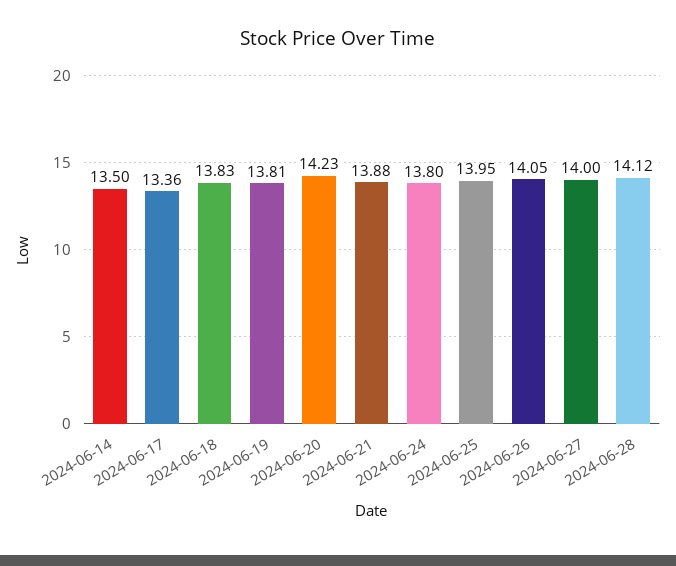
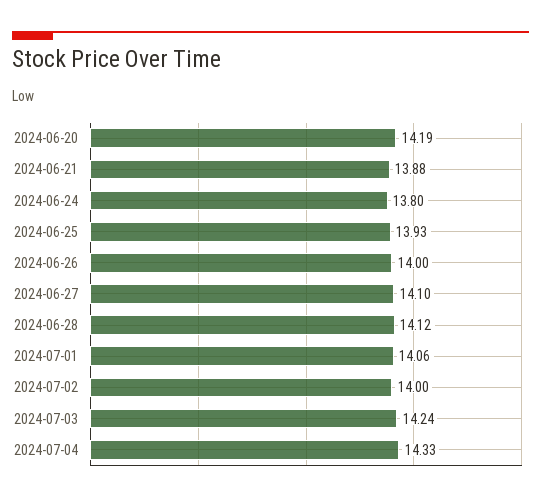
2024-06-14: 13.5 -> none
2024-06-17: 13.36 -> none
2024-06-18: 13.83 -> none
2024-06-19: 13.81 -> none
2024-06-20: 14.23 -> 14.19
2024-06-25: 13.95 -> 13.93
2024-06-26: 14.05 -> 14
2024-06-27: 14 -> 14.1
2024-07-01: none -> 14.06
2024-07-02: none -> 14
2024-07-03: none -> 14.24
2024-07-04: none -> 14.33

